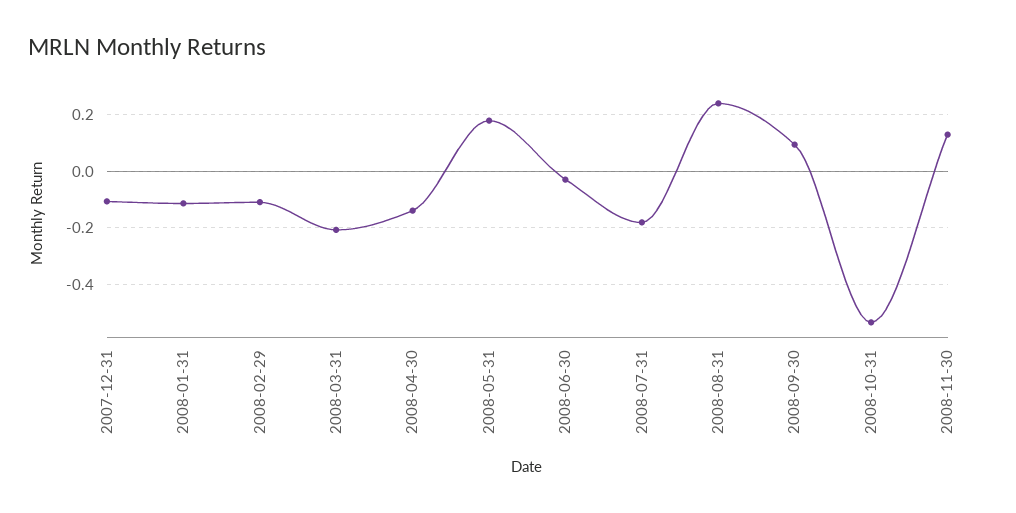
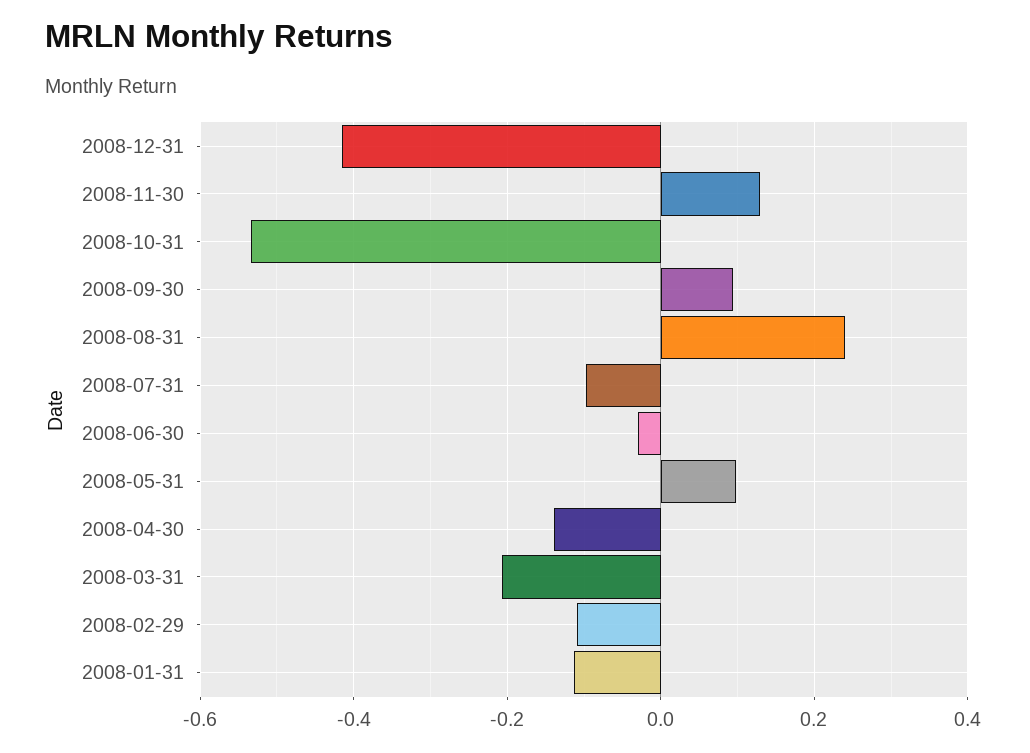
2007-12-31: -0.1 -> none
2008-05-31: 0.175 -> 0.1
2008-07-31: -0.175 -> -0.1
2008-12-31: none -> -0.42

